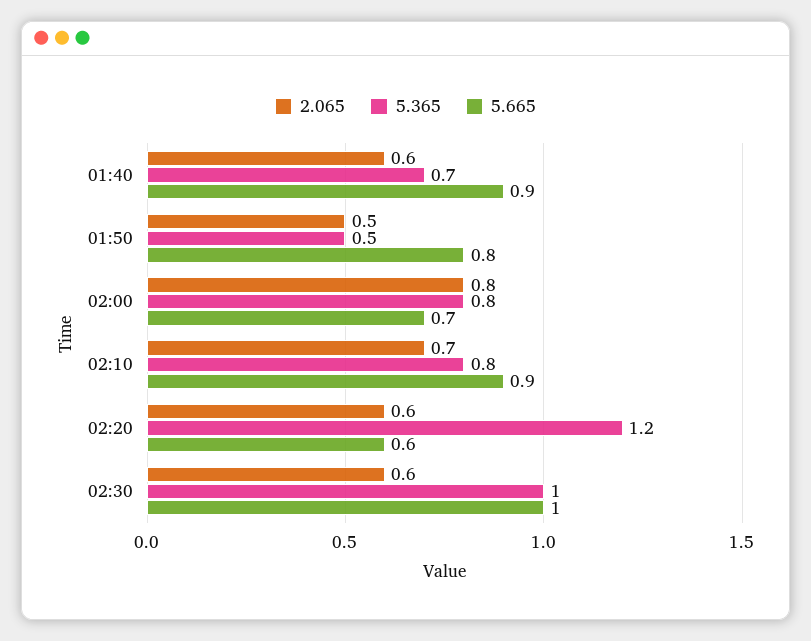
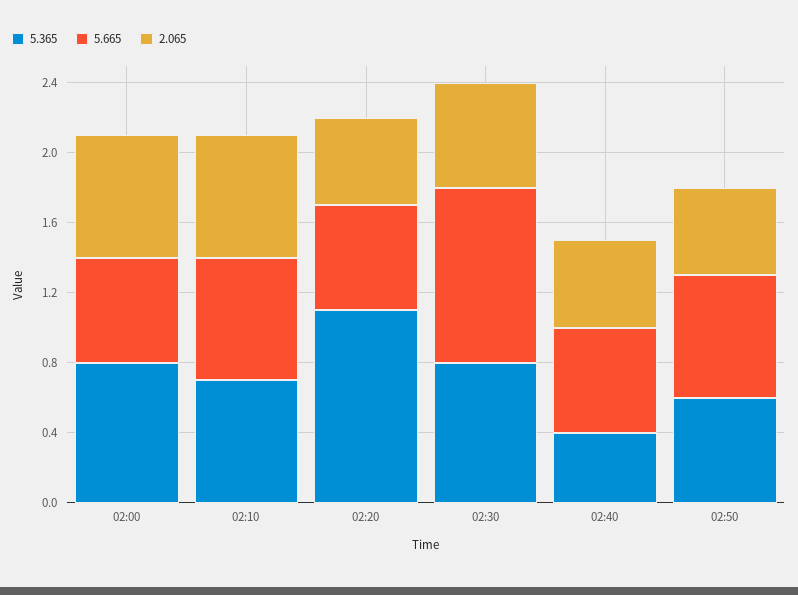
2.065, 01:40: 0.6 -> none
5.365, 01:40: 0.7 -> none
5.665, 01:40: 0.9 -> none
2.065, 01:50: 0.5 -> none
5.365, 01:50: 0.5 -> none
5.665, 01:50: 0.8 -> none
2.065, 02:00: 0.8 -> 0.7
5.665, 02:00: 0.7 -> 0.6
5.365, 02:10: 0.8 -> 0.7
5.665, 02:10: 0.9 -> 0.7
2.065, 02:20: 0.6 -> 0.5
5.365, 02:20: 1.2 -> 1.1
5.365, 02:30: 1 -> 0.8
5.365, 02:40: none -> 0.4
5.665, 02:40: none -> 0.6
2.065, 02:40: none -> 0.5
5.365, 02:50: none -> 0.6
5.665, 02:50: none -> 0.7
2.065, 02:50: none -> 0.5

